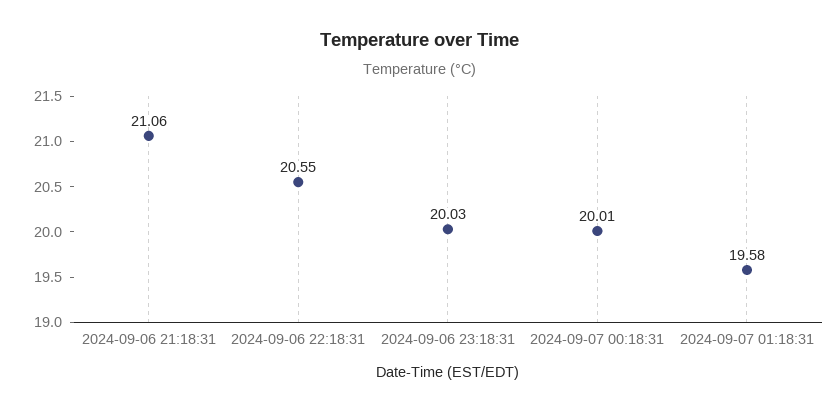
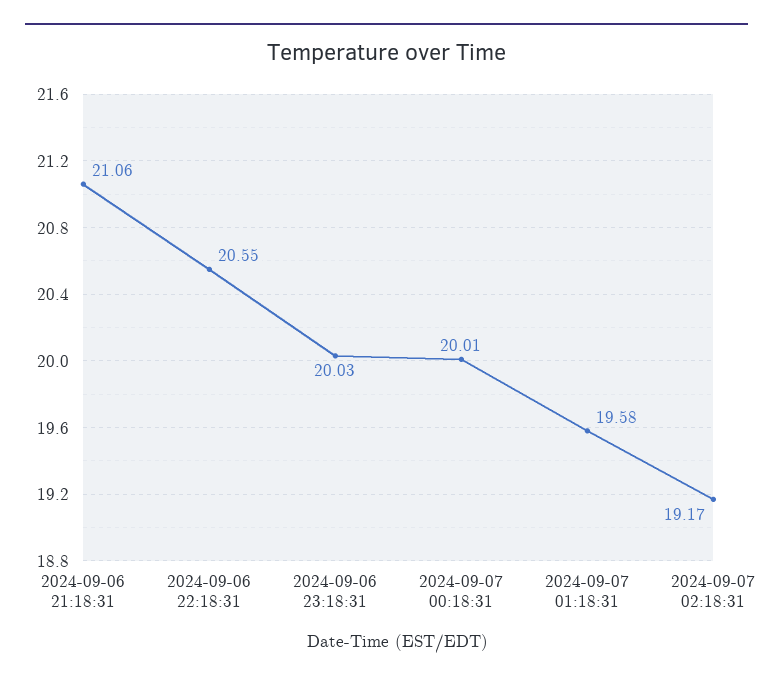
2024-09-07 02:18:31: none -> 19.17

